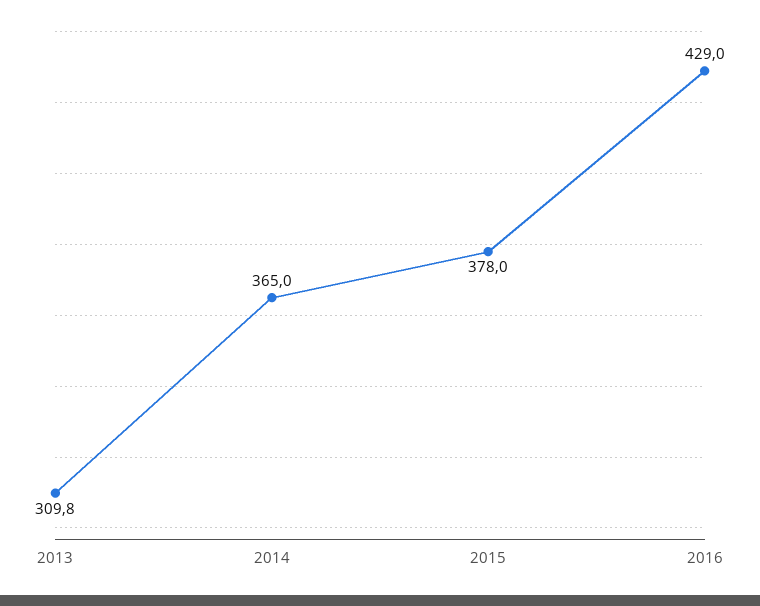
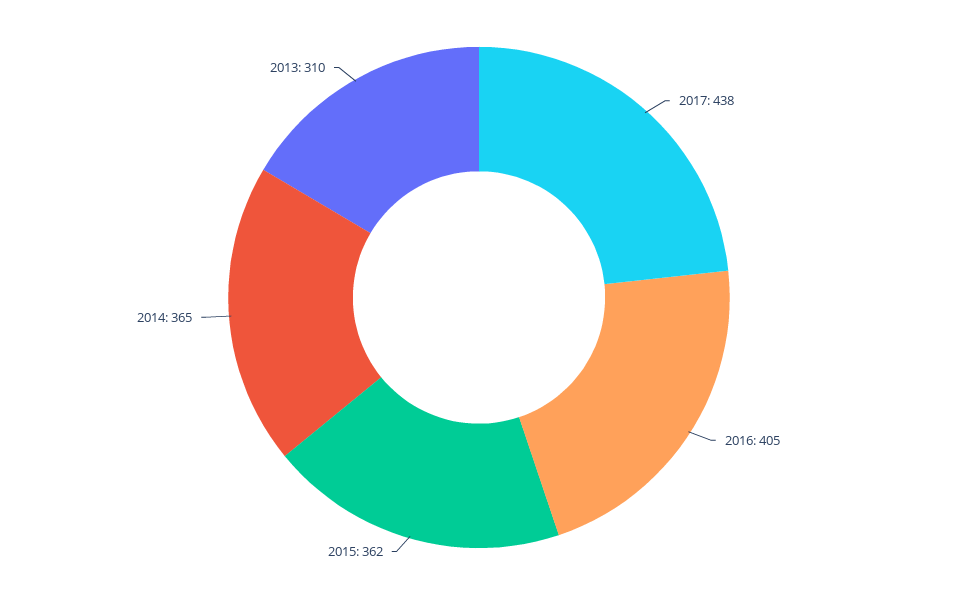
2015: 378 -> 362
2016: 429 -> 405
2017: none -> 438

